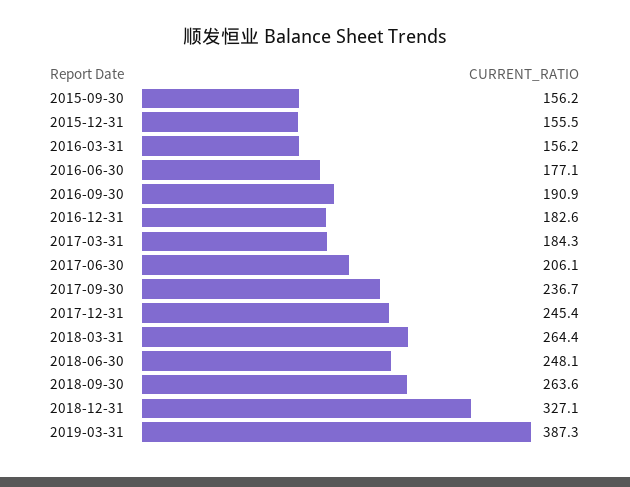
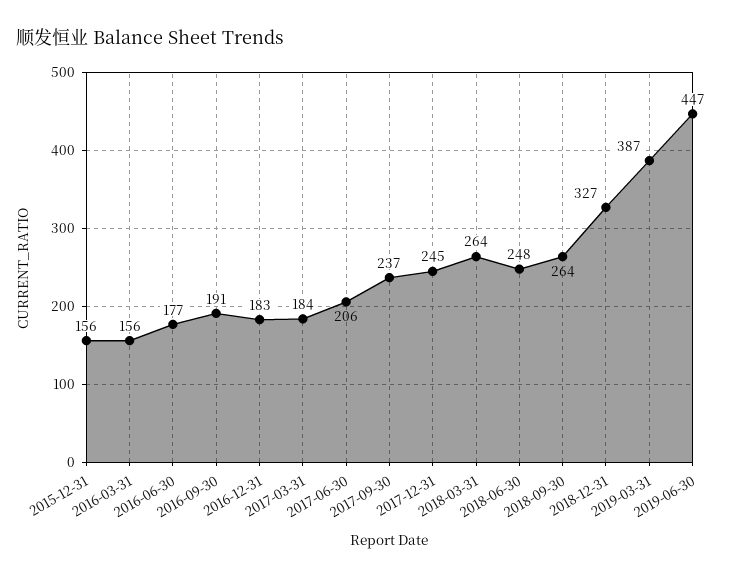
2015-09-30: 156.2 -> none
2019-06-30: none -> 447

